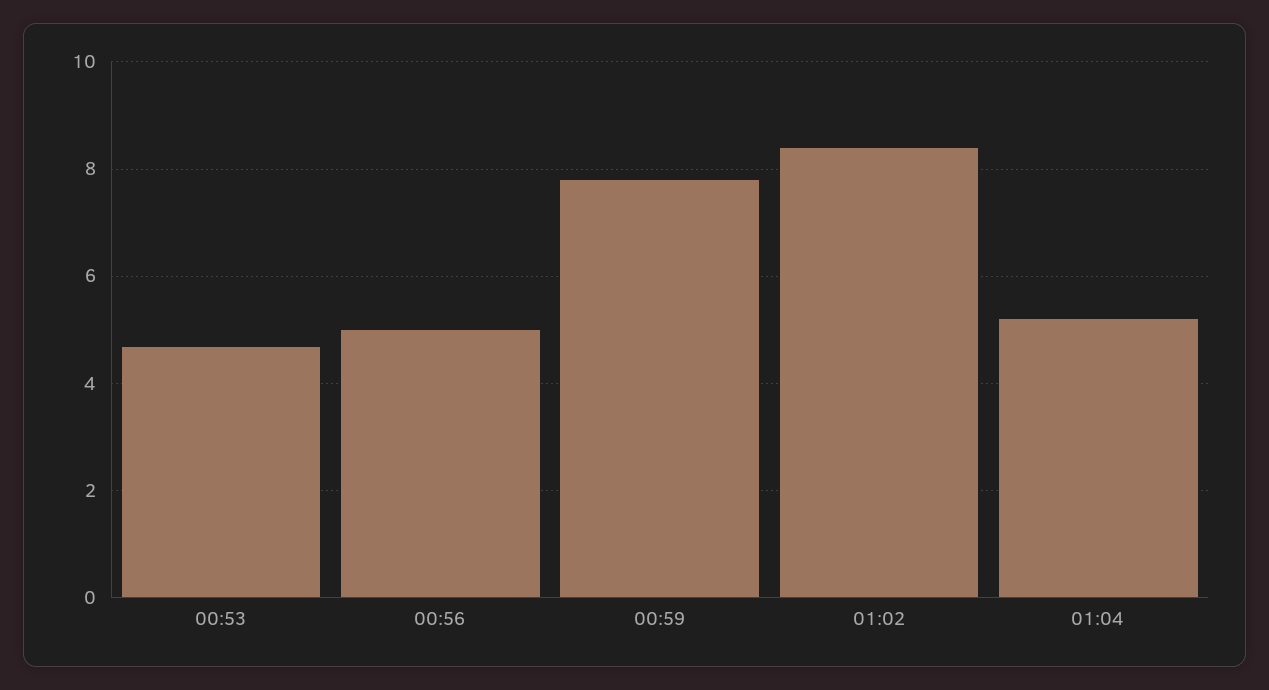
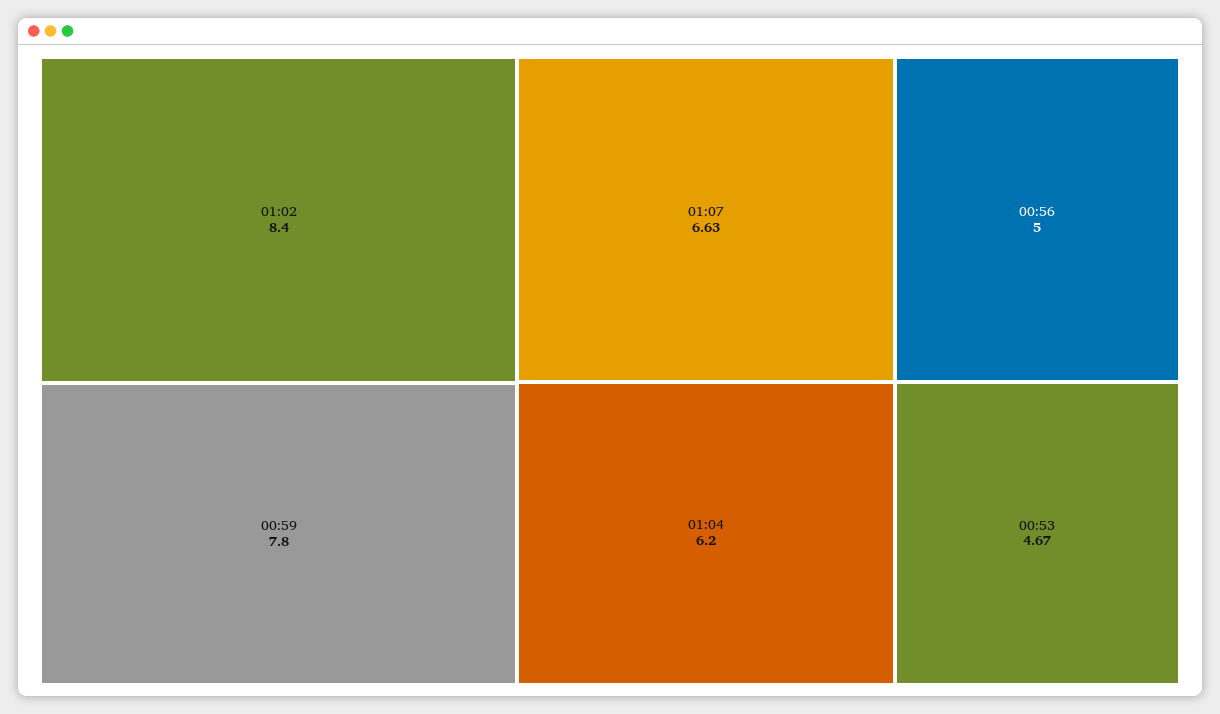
01:04: 5.2 -> 6.2
01:07: none -> 6.63

